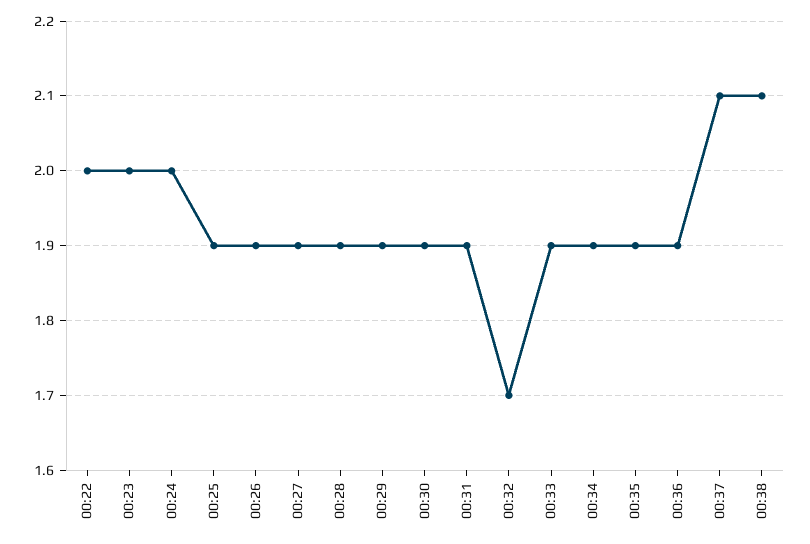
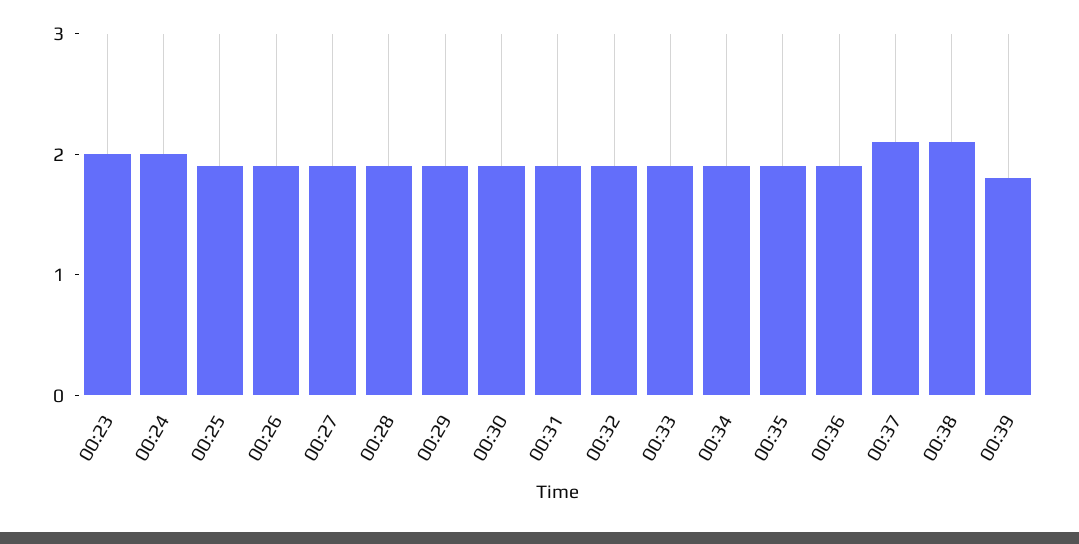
00:22: 2 -> none
00:32: 1.7 -> 1.9
00:39: none -> 1.8

